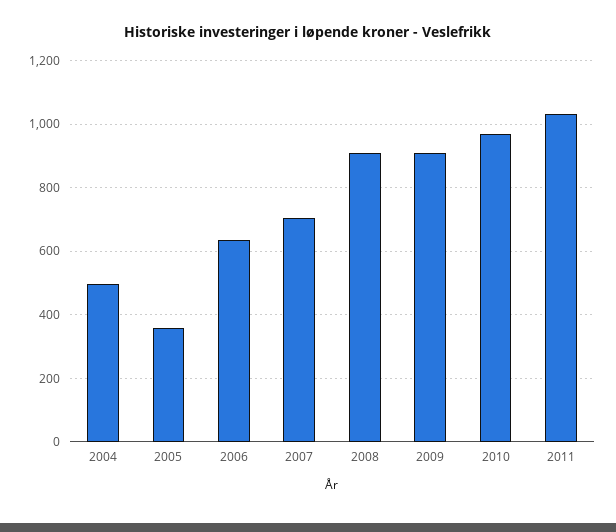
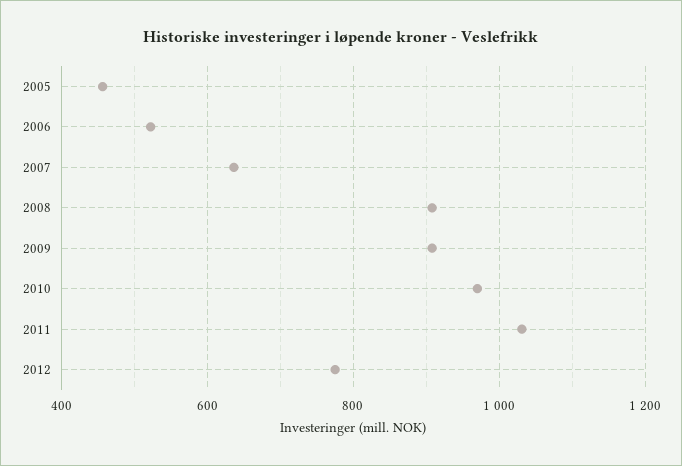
2004: 500 -> none
2005: 360 -> 460
2006: 640 -> 520
2007: 700 -> 640
2012: none -> 780

